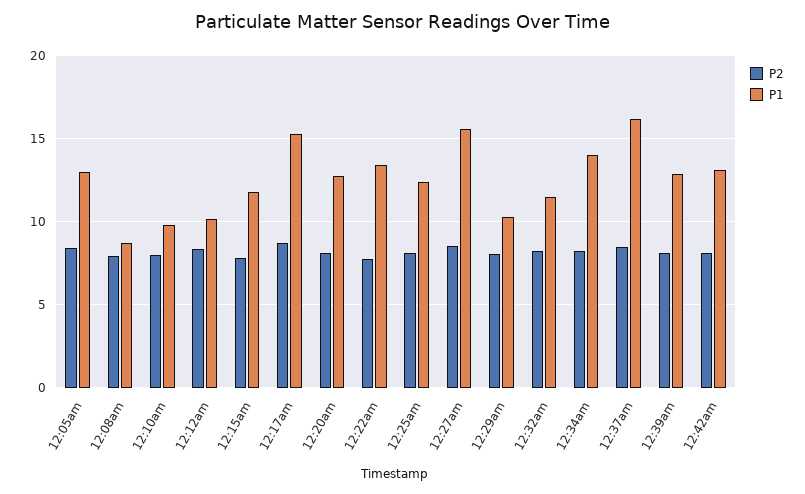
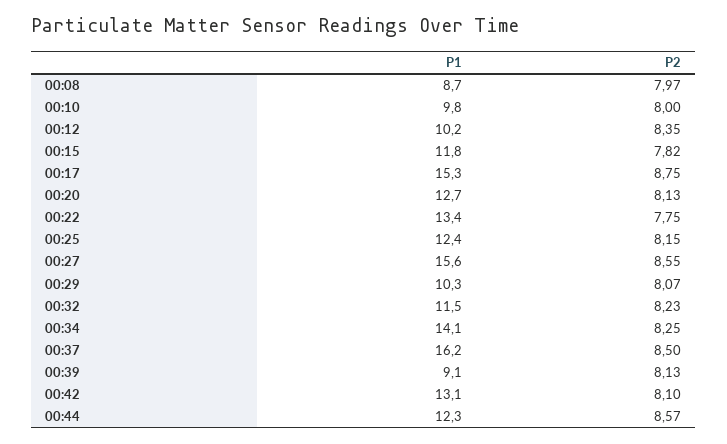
P2, 12:05am: 8.5 -> none
P1, 12:05am: 13 -> none
P1, 12:39am: 13 -> 9.1
P1, 00:44: none -> 12.3
P2, 00:44: none -> 8.57

